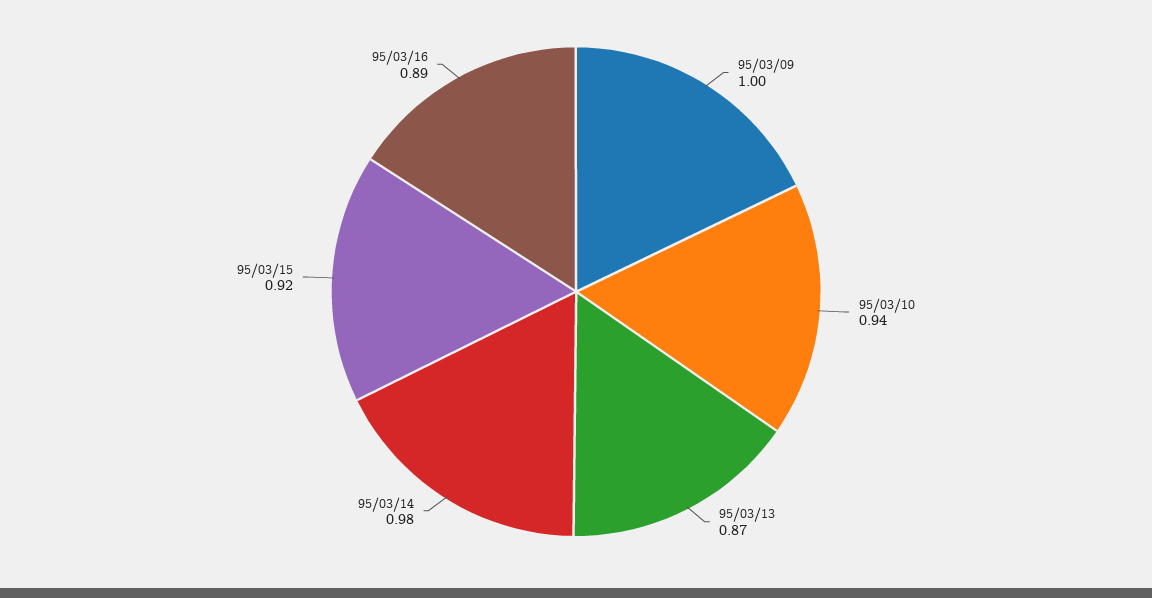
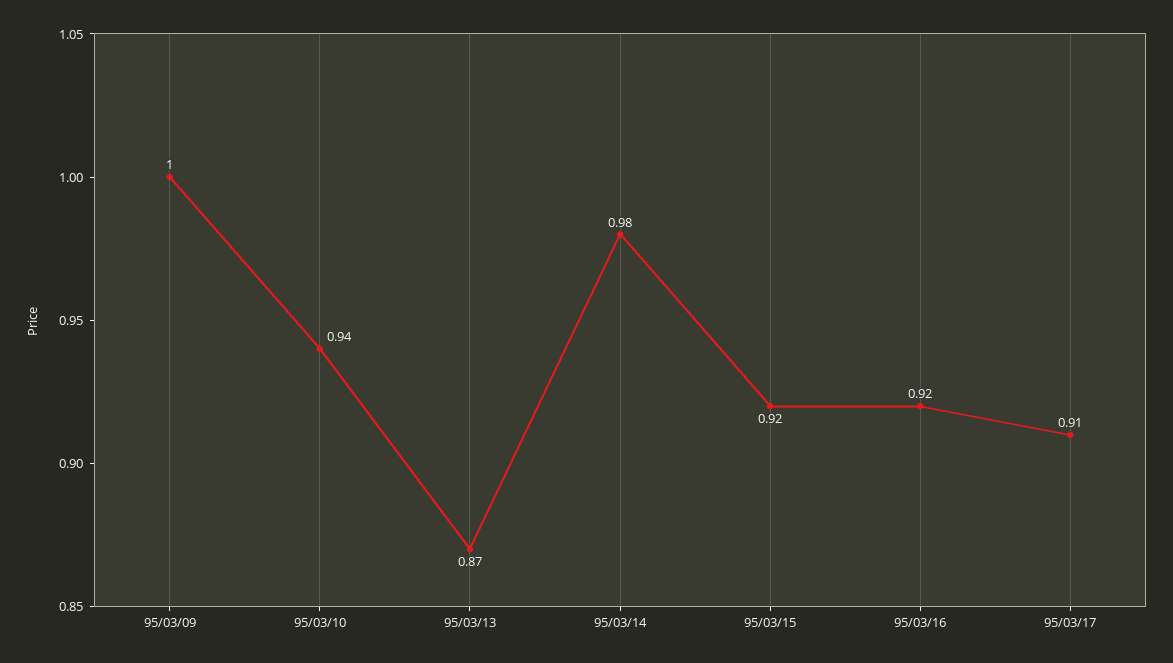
95/03/16: 0.89 -> 0.92
95/03/17: none -> 0.91

